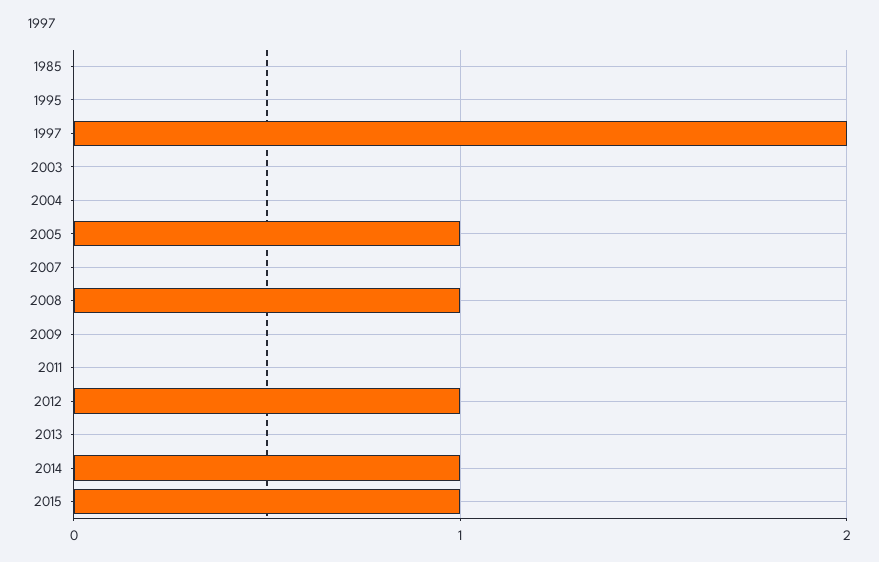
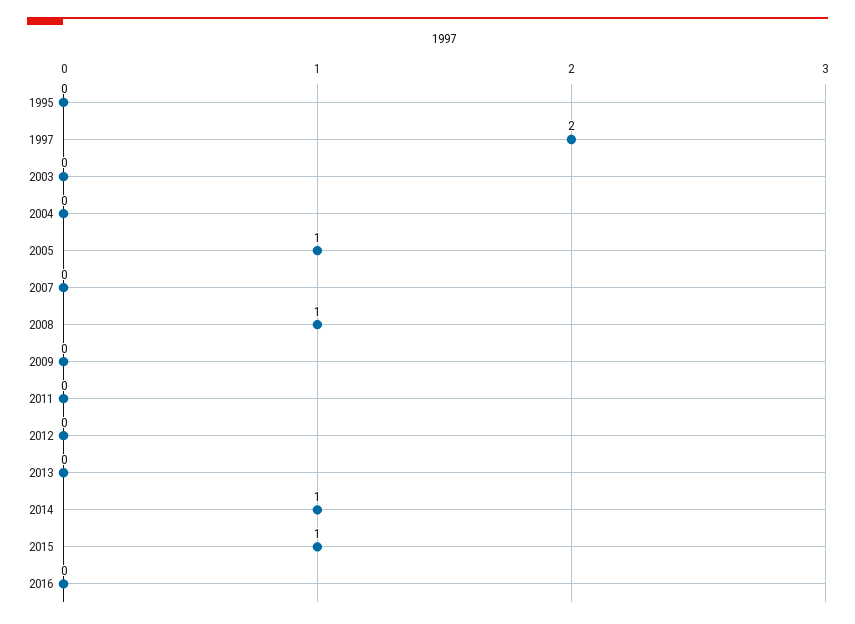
1985: 0 -> none
2012: 1 -> 0
2016: none -> 0

